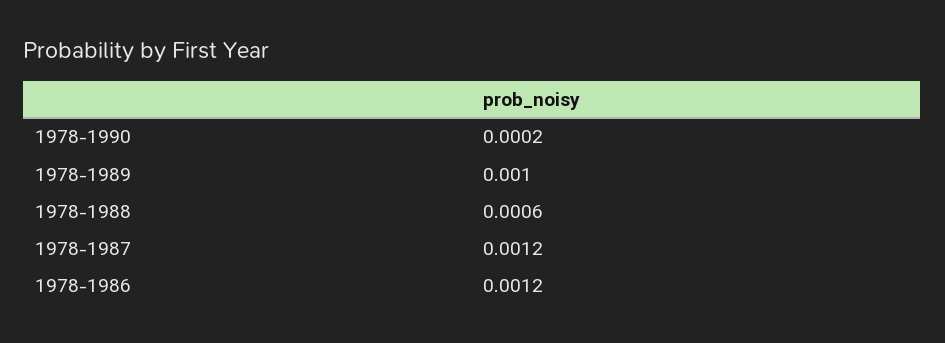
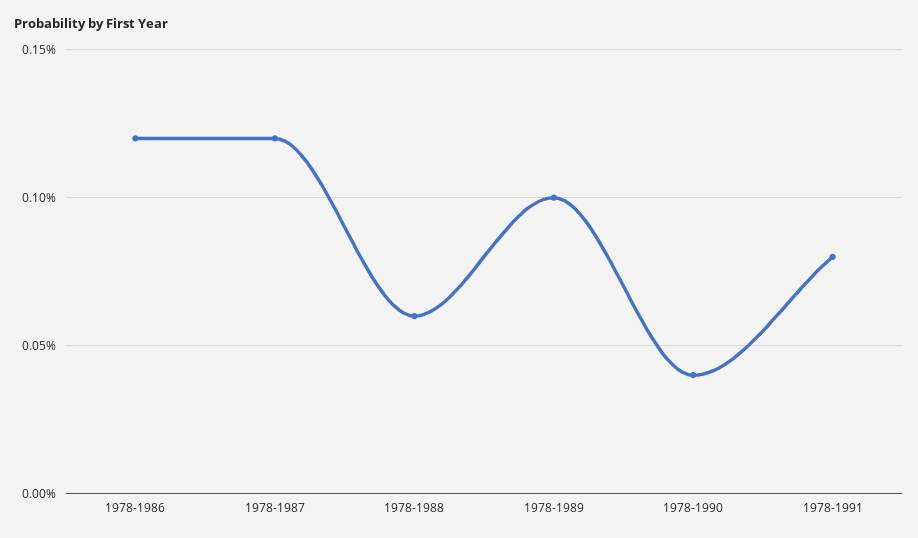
1978-1990: 0.0002 -> 0.0004
1978-1991: none -> 0.0008

